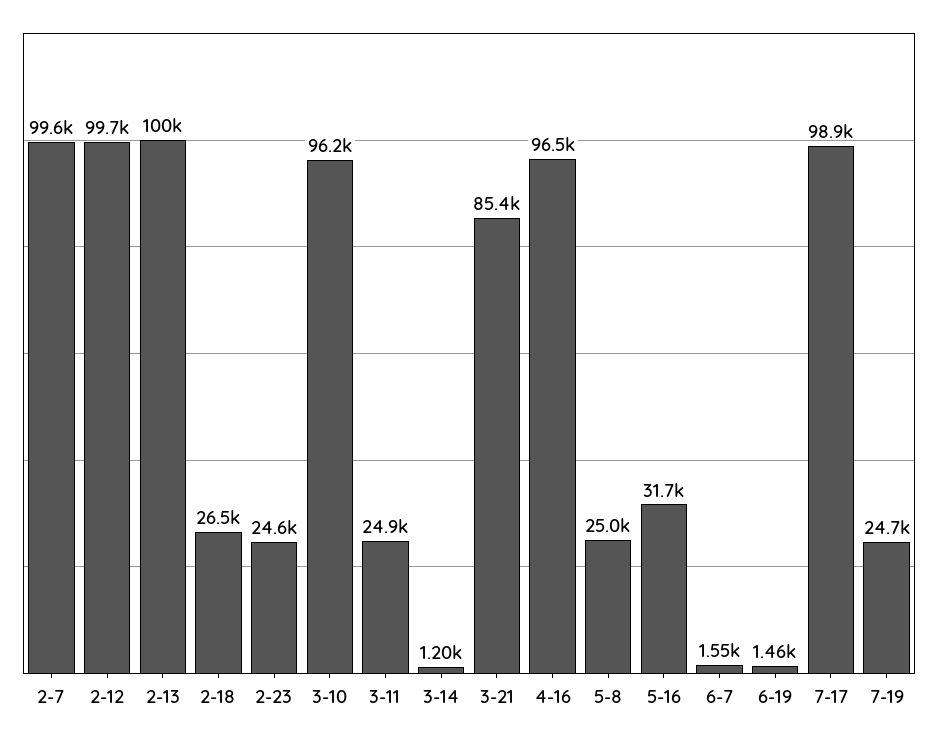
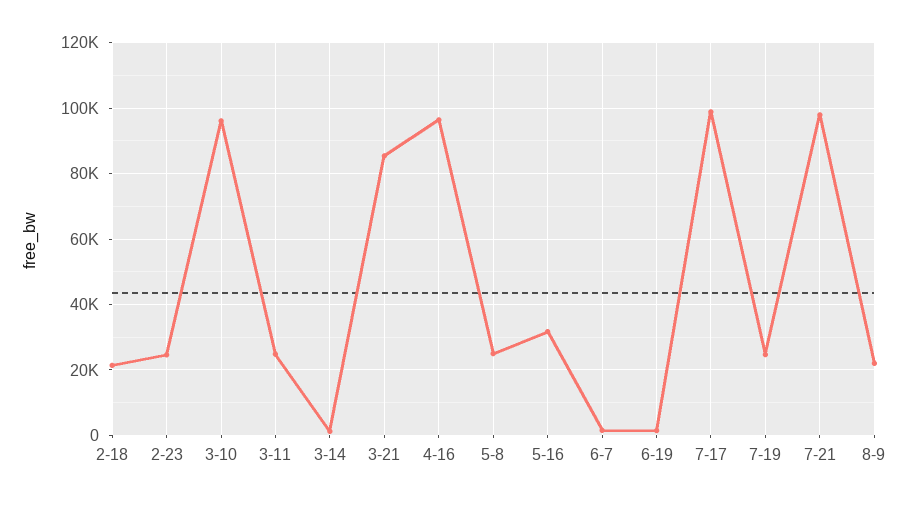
2-7: 99600 -> none
2-12: 99700 -> none
2-13: 100000 -> none
2-18: 26500 -> 22000
7-21: none -> 98000
8-9: none -> 22000

